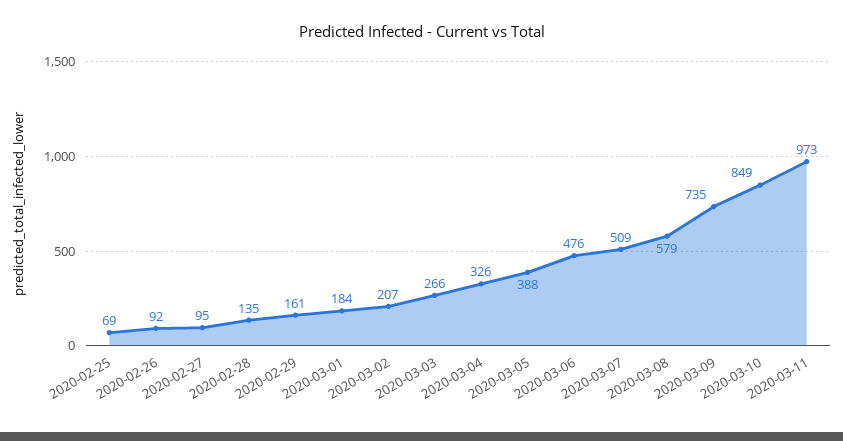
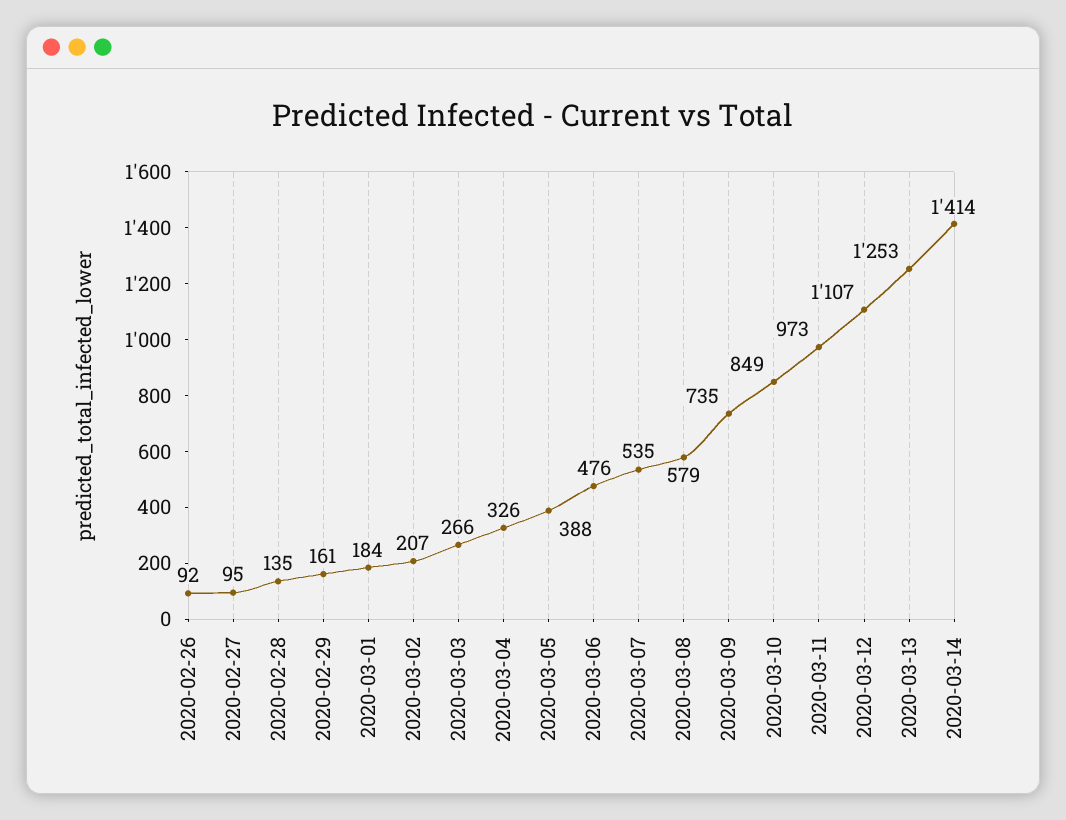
2020-02-25: 69 -> none
2020-03-07: 509 -> 535
2020-03-12: none -> 1107
2020-03-13: none -> 1253
2020-03-14: none -> 1414

